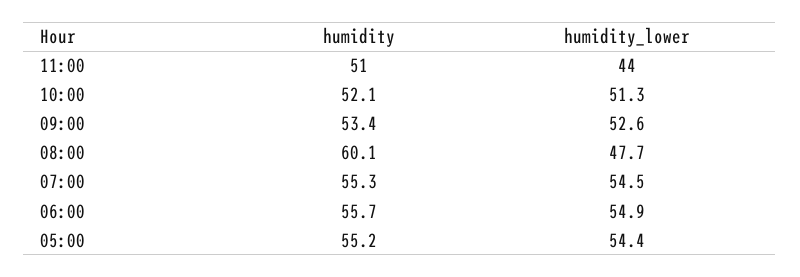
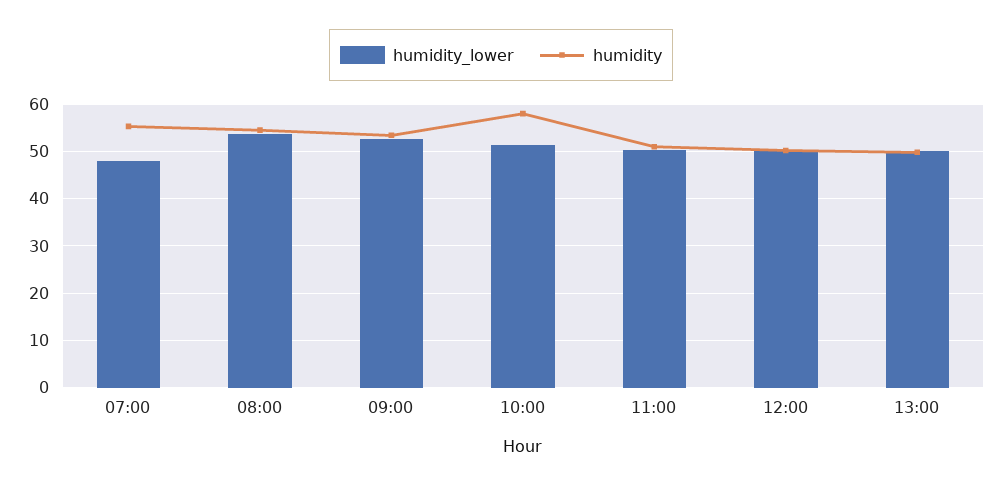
humidity_lower, 11:00: 44 -> 50
humidity, 10:00: 52.1 -> 58
humidity, 08:00: 60.1 -> 54
humidity_lower, 08:00: 47.7 -> 54
humidity_lower, 07:00: 54.5 -> 48
humidity, 06:00: 55.7 -> none
humidity_lower, 06:00: 54.9 -> none
humidity, 05:00: 55.2 -> none
humidity_lower, 05:00: 54.4 -> none
humidity_lower, 12:00: none -> 50
humidity, 12:00: none -> 50
humidity_lower, 13:00: none -> 50
humidity, 13:00: none -> 50

